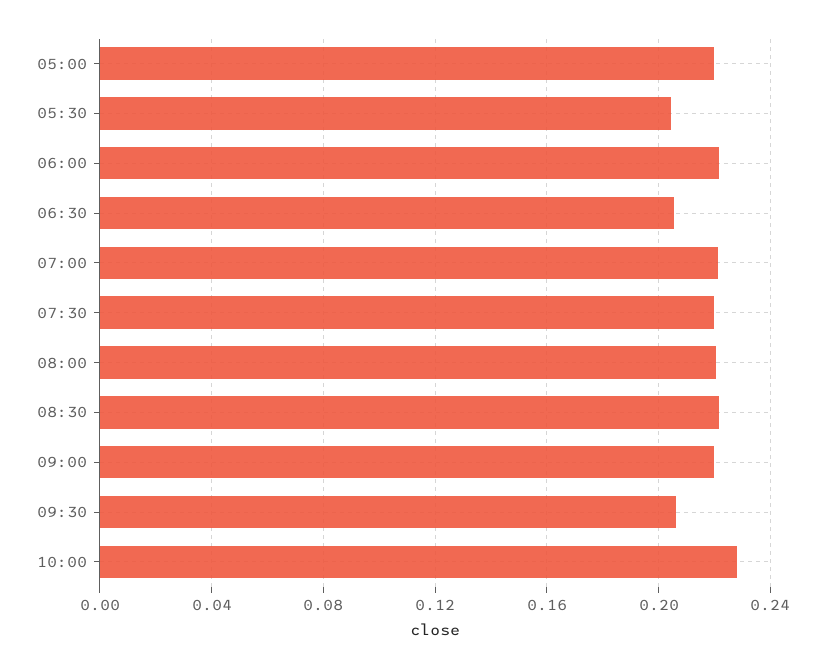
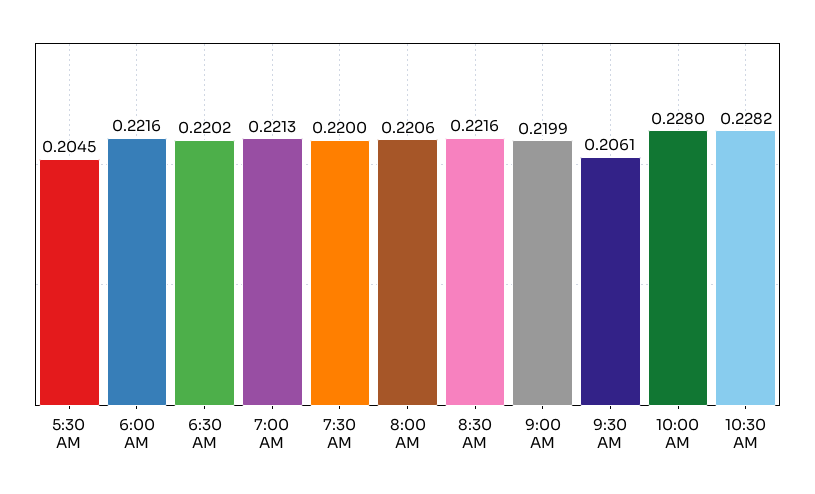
05:00: 0.22 -> none
06:30: 0.205 -> 0.2202
10:30 AM: none -> 0.2282

